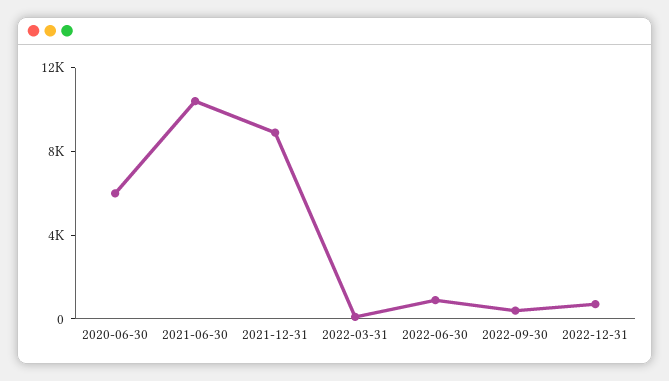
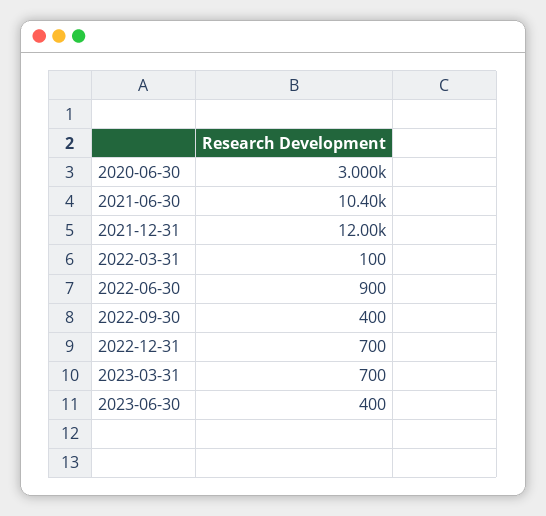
2020-06-30: 6000 -> 3000
2021-12-31: 9000 -> 12000
2023-03-31: none -> 700
2023-06-30: none -> 400

